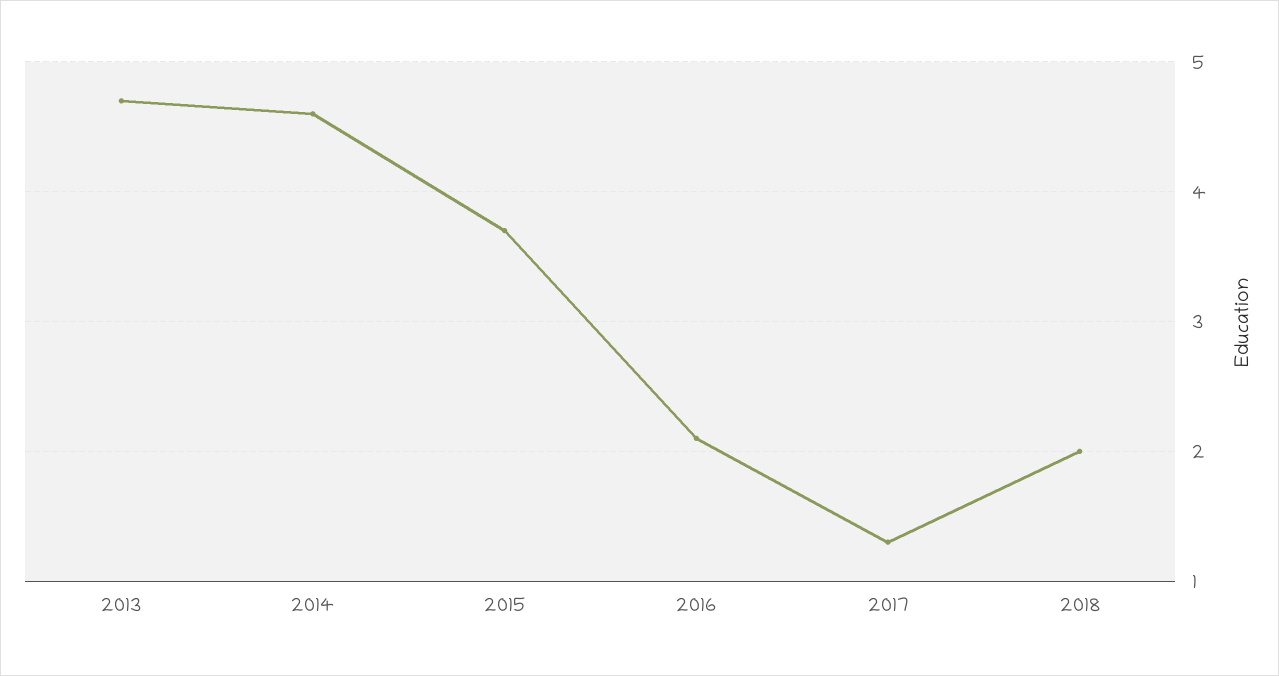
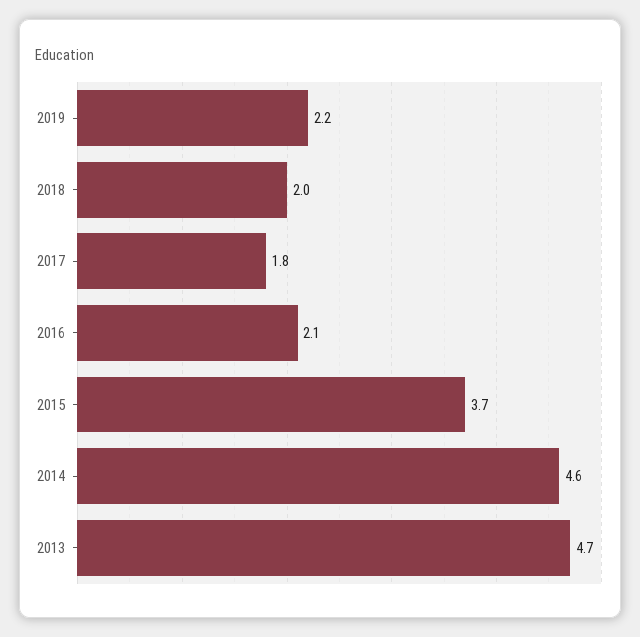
2017: 1.3 -> 1.8
2019: none -> 2.2

